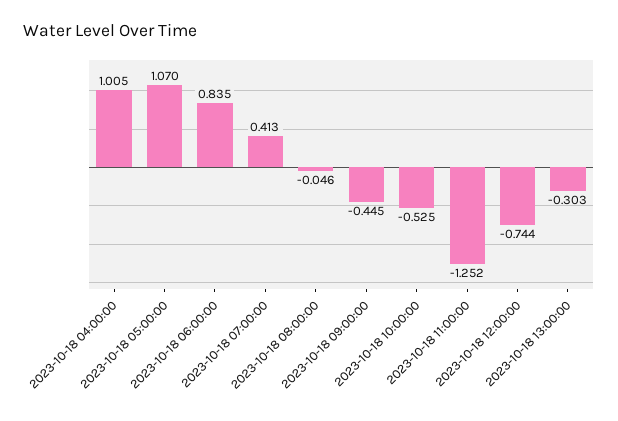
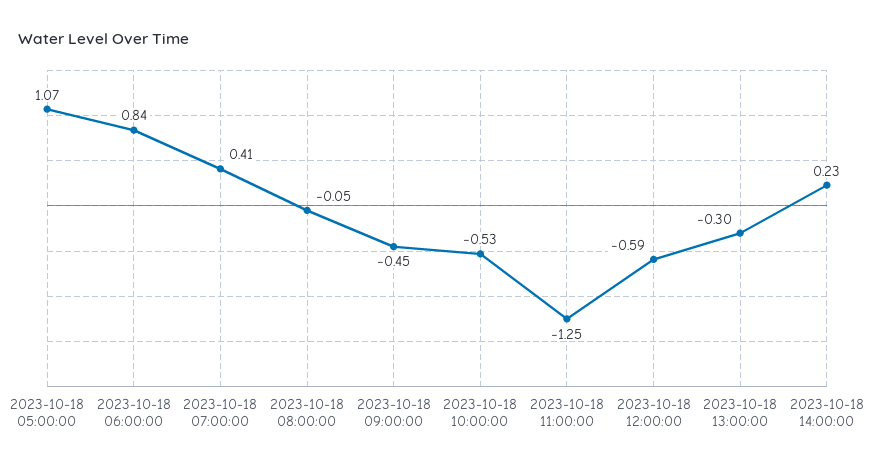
2023-10-18 04:00:00: 1.005 -> none
2023-10-18 12:00:00: -0.744 -> -0.59
2023-10-18 14:00:00: none -> 0.23

